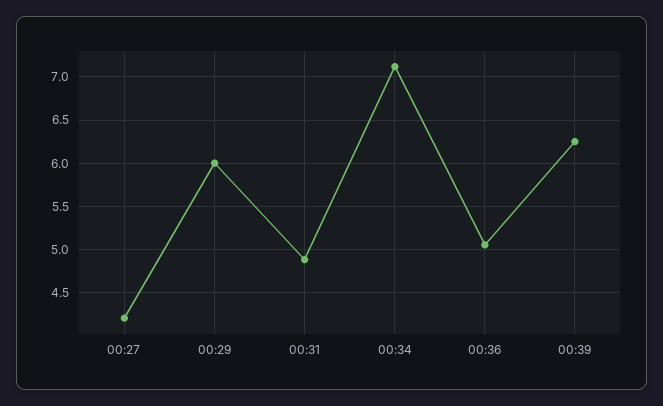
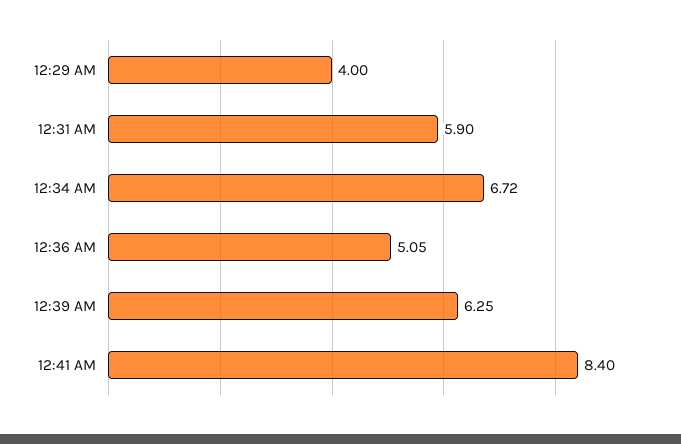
00:27: 4.2 -> none
00:29: 6 -> 4
00:31: 4.9 -> 5.9
00:34: 7.1 -> 6.72
12:41 AM: none -> 8.4

